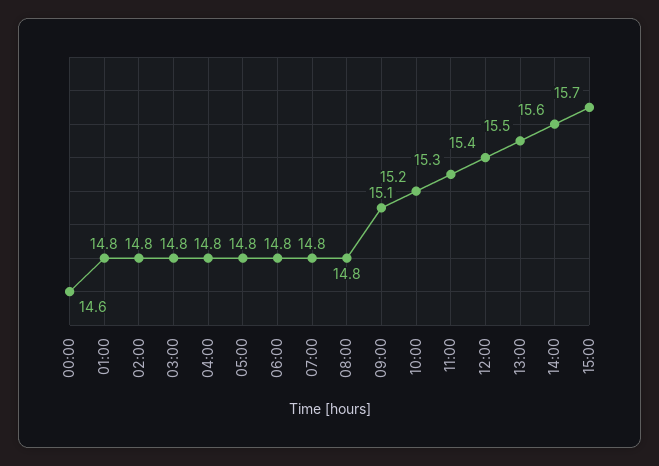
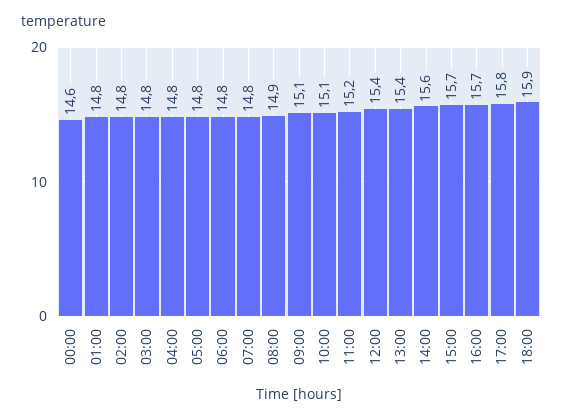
08:00: 14.8 -> 14.9
10:00: 15.2 -> 15.1
11:00: 15.3 -> 15.2
13:00: 15.5 -> 15.4
16:00: none -> 15.7
17:00: none -> 15.8
18:00: none -> 15.9

